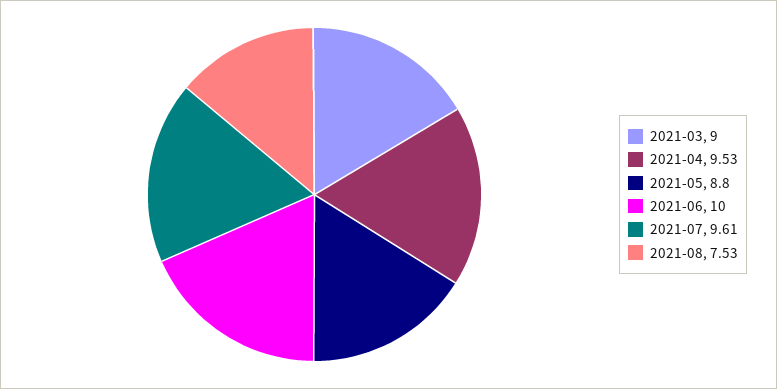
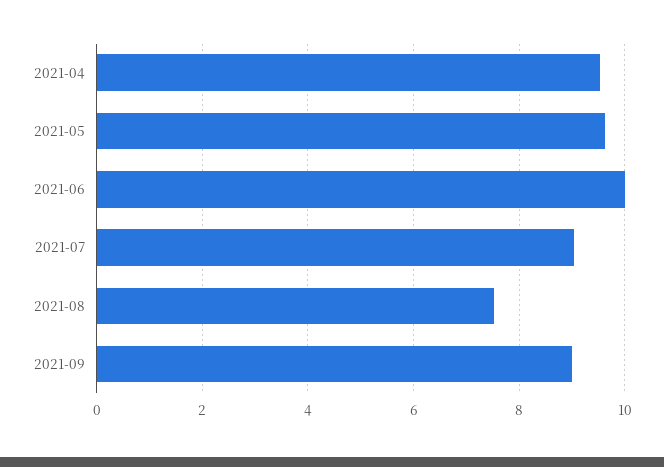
2021-03: 9 -> none
2021-05: 8.8 -> 9.6
2021-07: 9.61 -> 9
2021-09: none -> 9

